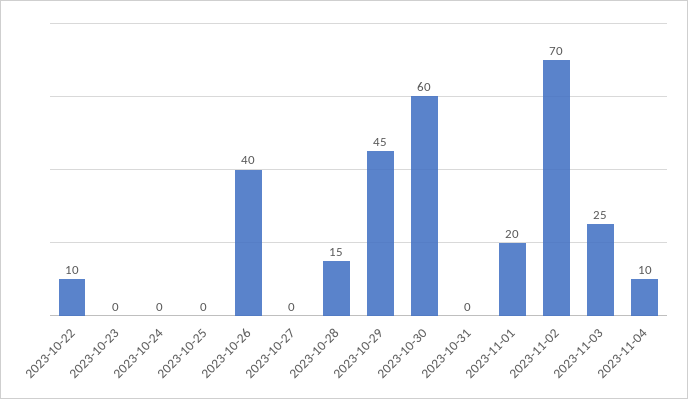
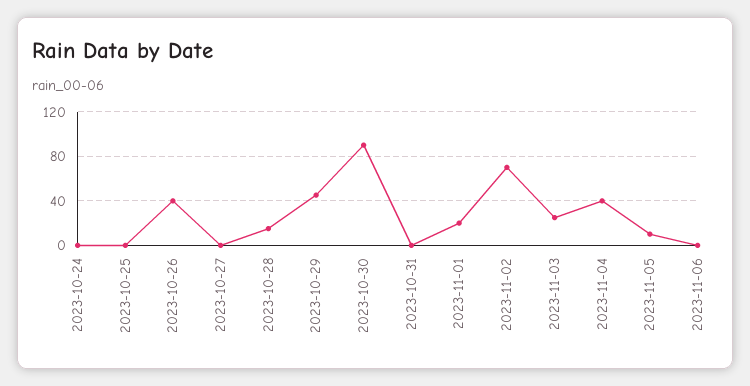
2023-10-22: 10 -> none
2023-10-23: 0 -> none
2023-10-30: 60 -> 90
2023-11-04: 10 -> 40
2023-11-05: none -> 10
2023-11-06: none -> 0

